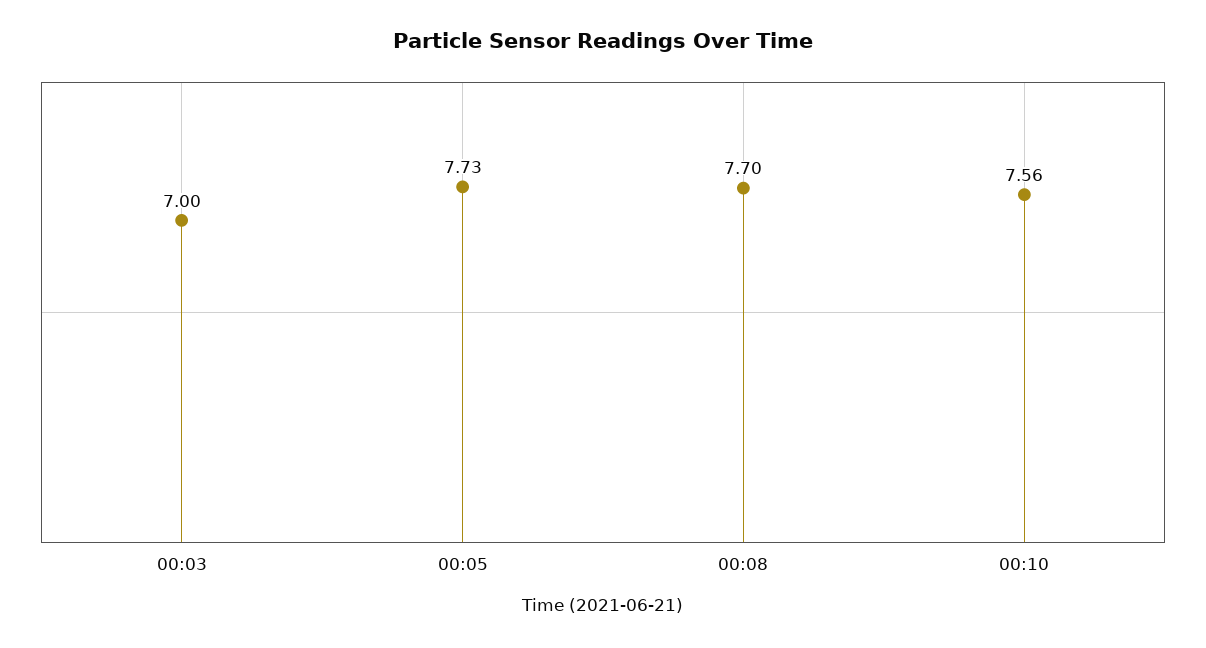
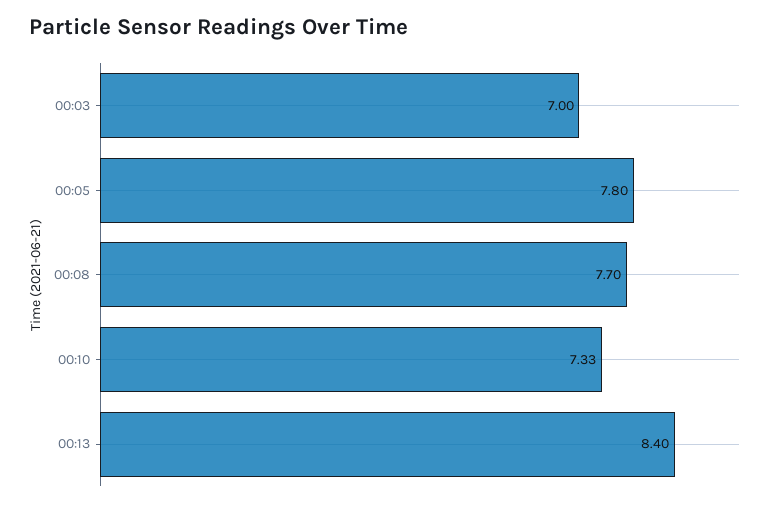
00:05: 7.73 -> 7.8
00:10: 7.56 -> 7.33
00:13: none -> 8.4

